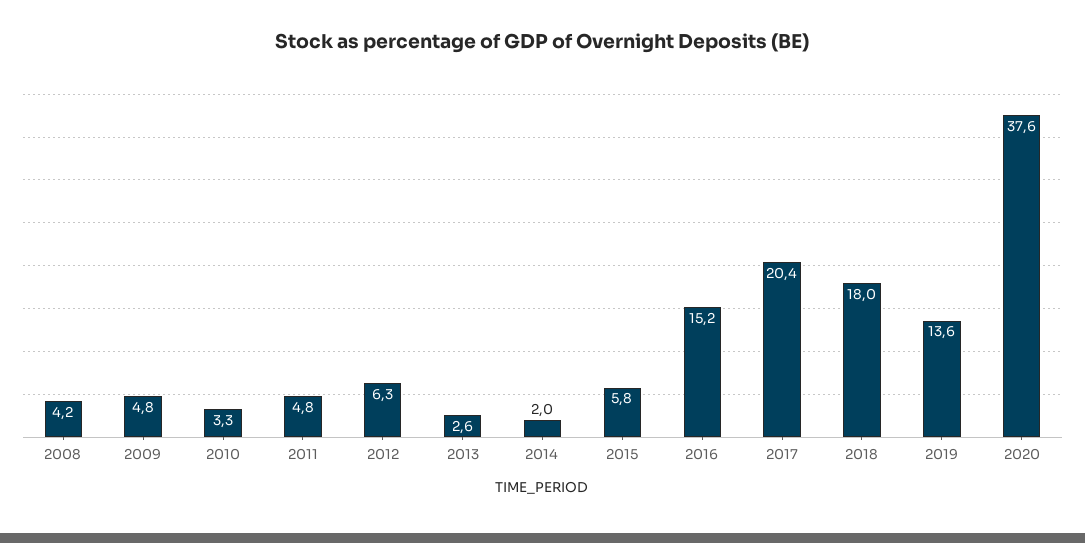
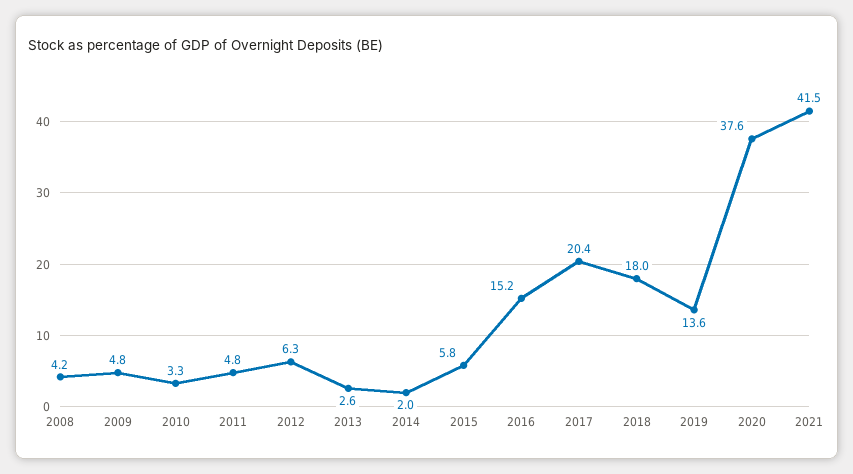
2021: none -> 41.5

